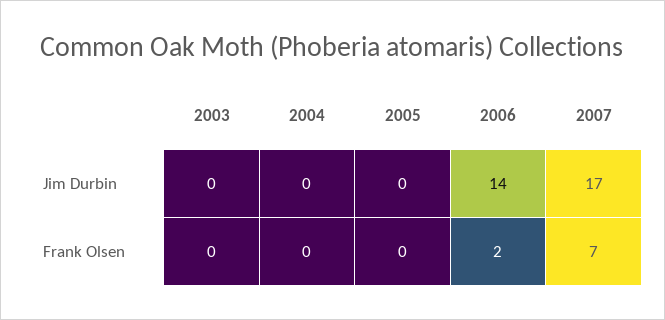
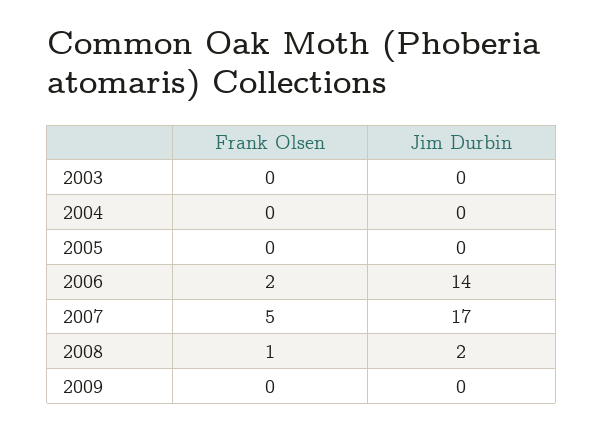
2007, Frank Olsen: 7 -> 5
2008, Frank Olsen: none -> 1
2008, Jim Durbin: none -> 2
2009, Frank Olsen: none -> 0
2009, Jim Durbin: none -> 0

